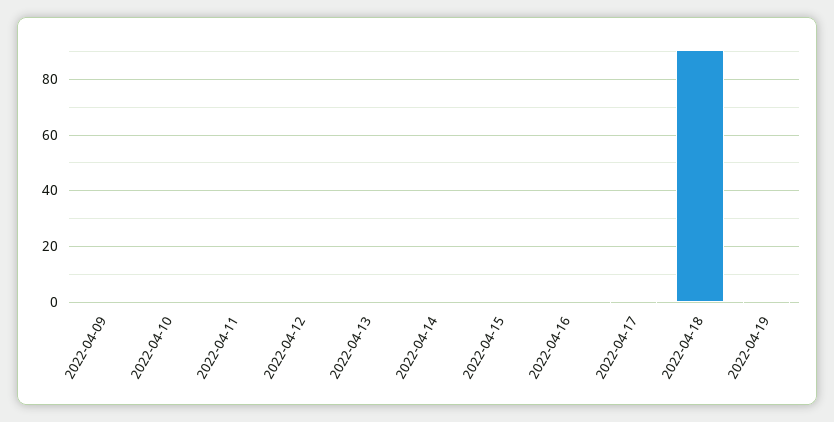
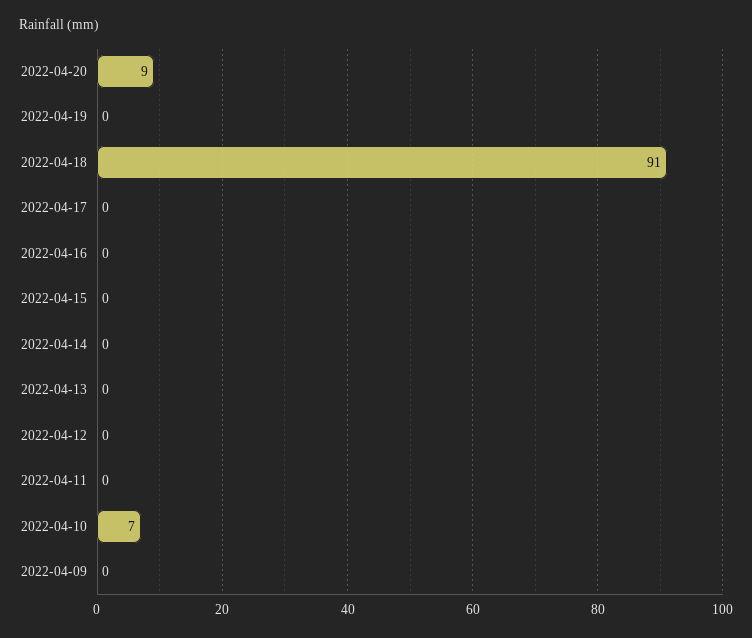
2022-04-10: 0 -> 7
2022-04-20: none -> 9

